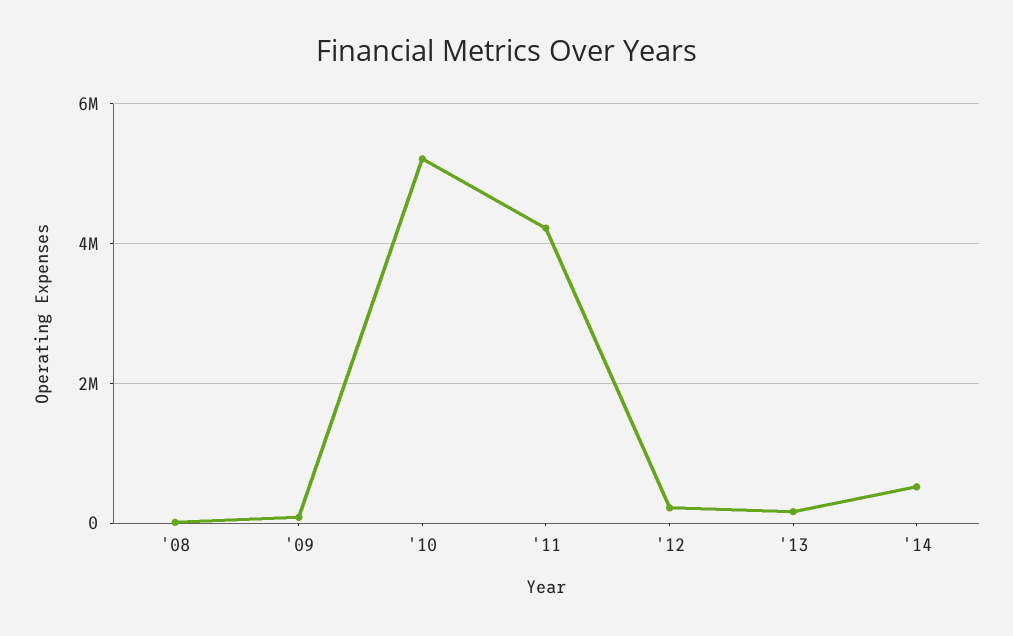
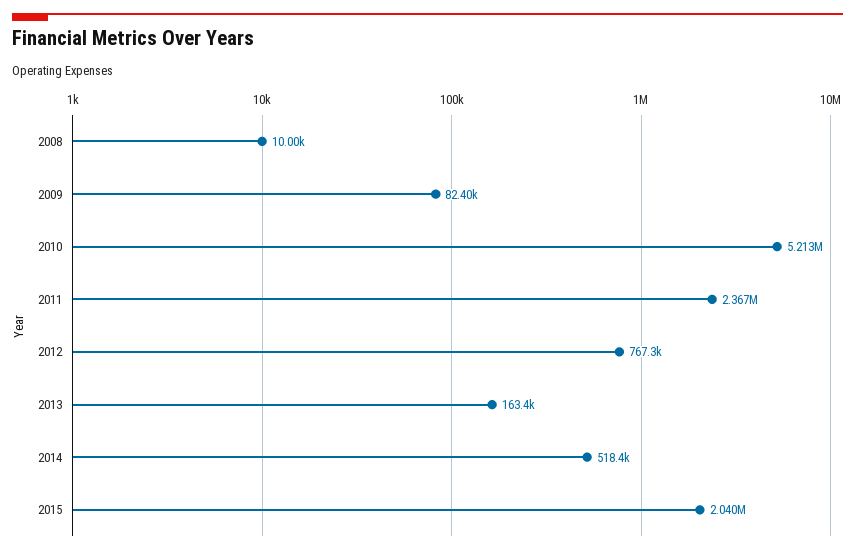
'11: 4200000 -> 2367000
'12: 200000 -> 767300
2015: none -> 2040000

